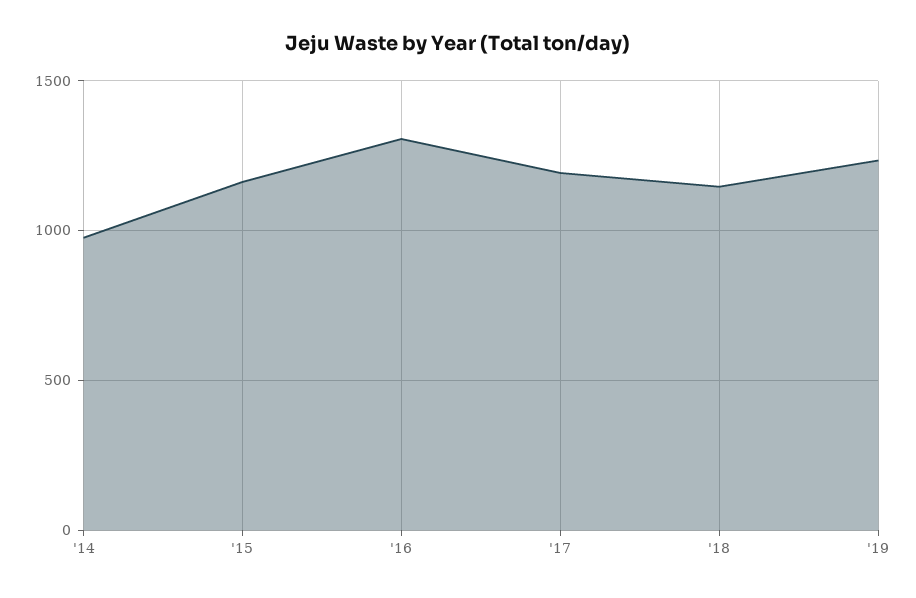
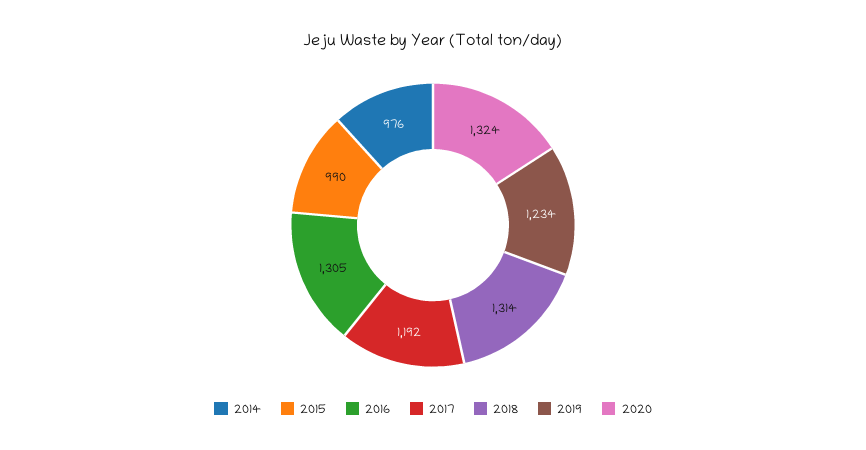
'15: 1150 -> 990
'18: 1150 -> 1314
2020: none -> 1324

